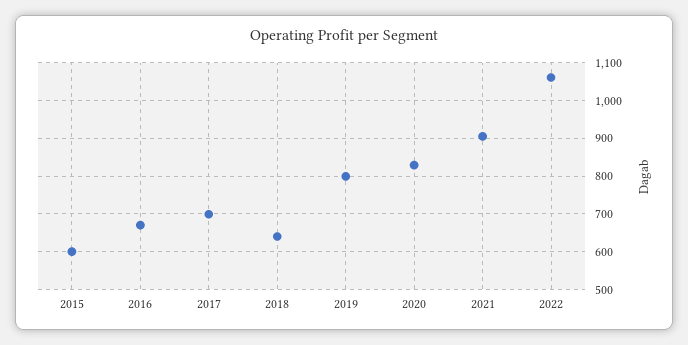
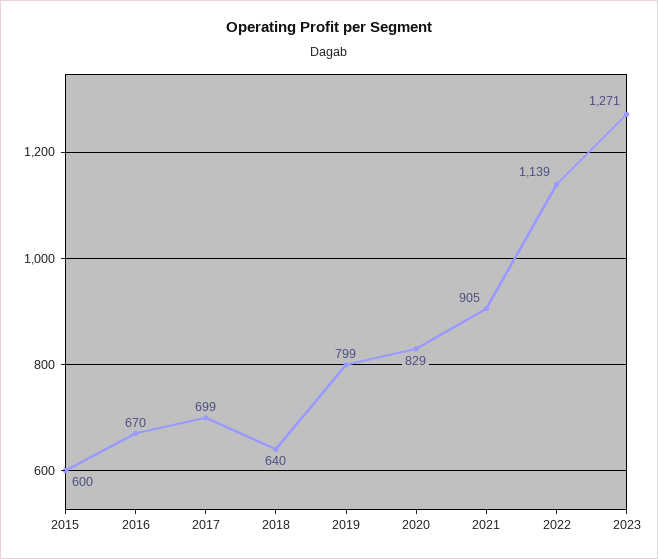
2022: 1060 -> 1139
2023: none -> 1271

